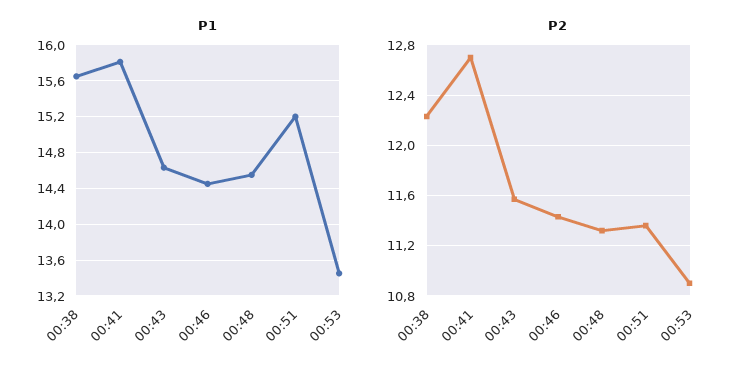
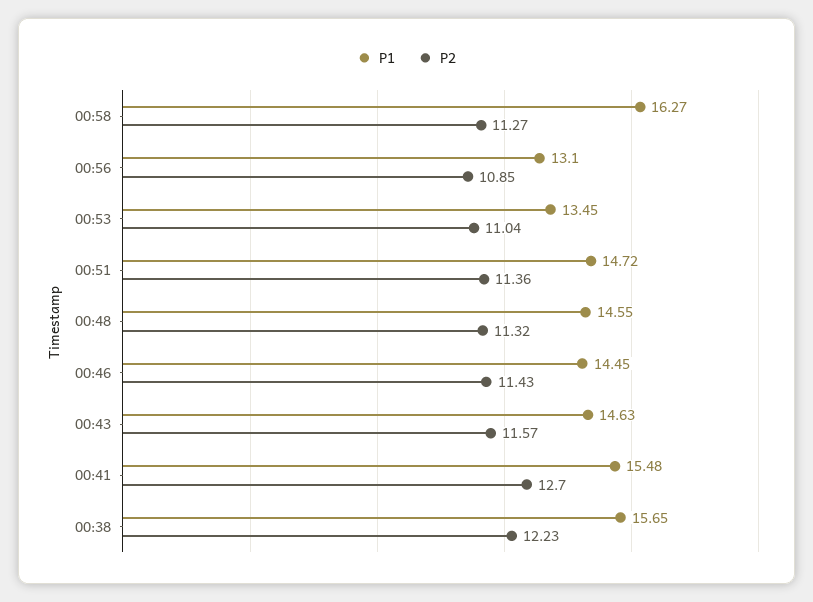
P1, 00:41: 15.8 -> 15.48
P1, 00:51: 15.2 -> 14.72
P2, 00:53: 10.9 -> 11.04
P1, 00:58: none -> 16.27
P2, 00:58: none -> 11.27
P1, 00:56: none -> 13.1
P2, 00:56: none -> 10.85

